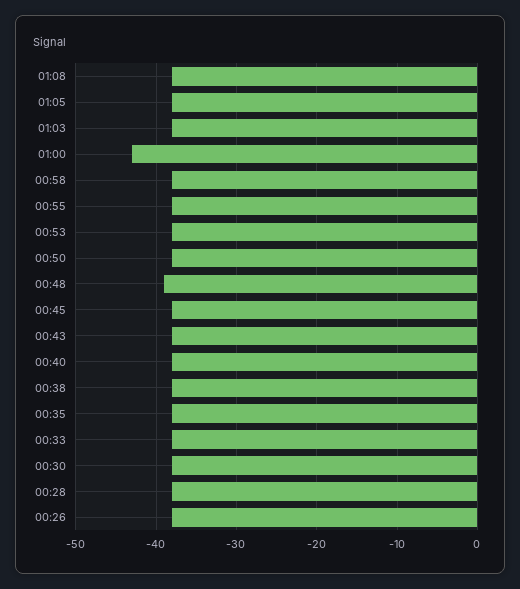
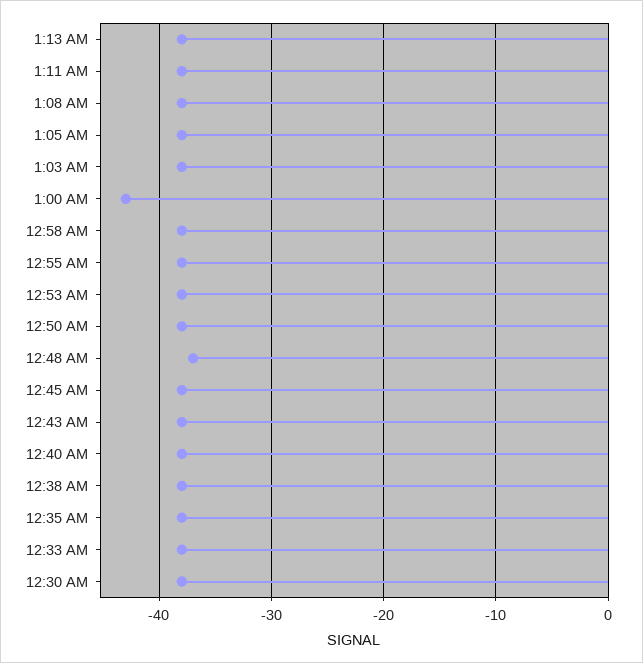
00:48: -39 -> -37
00:28: -38 -> none
00:26: -38 -> none
1:13 AM: none -> -38
1:11 AM: none -> -38

